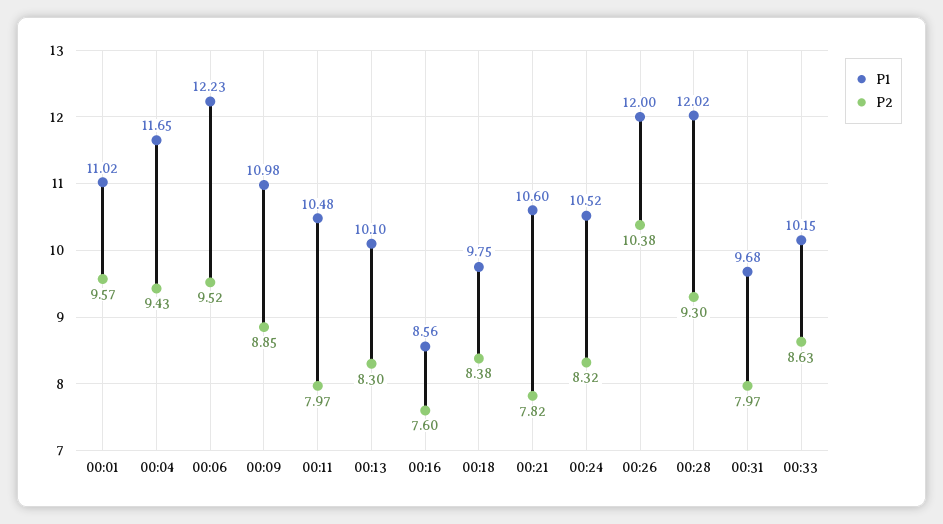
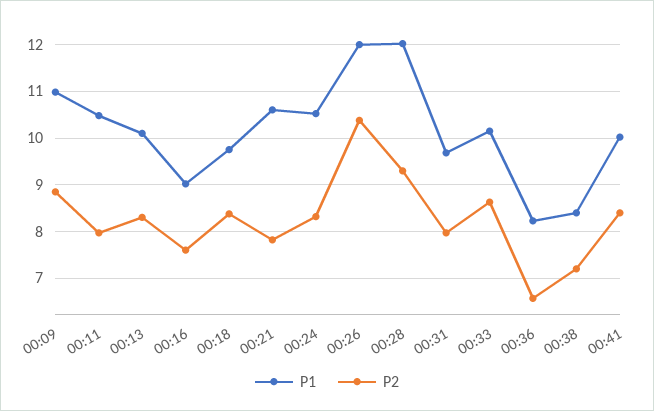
P1, 00:01: 11.02 -> none
P2, 00:01: 9.57 -> none
P1, 00:04: 11.65 -> none
P2, 00:04: 9.43 -> none
P1, 00:06: 12.23 -> none
P2, 00:06: 9.52 -> none
P1, 00:16: 8.56 -> 9
P1, 00:36: none -> 8.2
P2, 00:36: none -> 6.6
P1, 00:38: none -> 8.4
P2, 00:38: none -> 7.2
P1, 00:41: none -> 10
P2, 00:41: none -> 8.4

